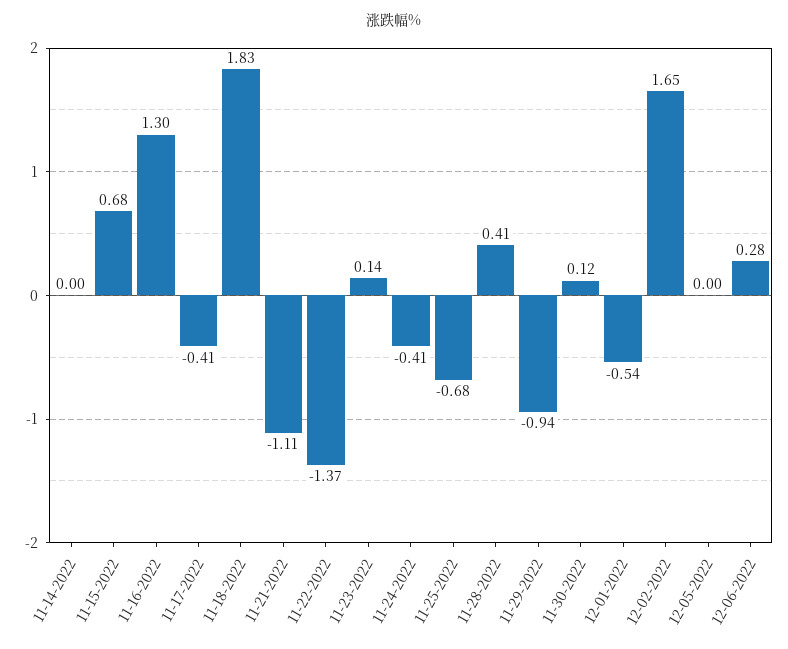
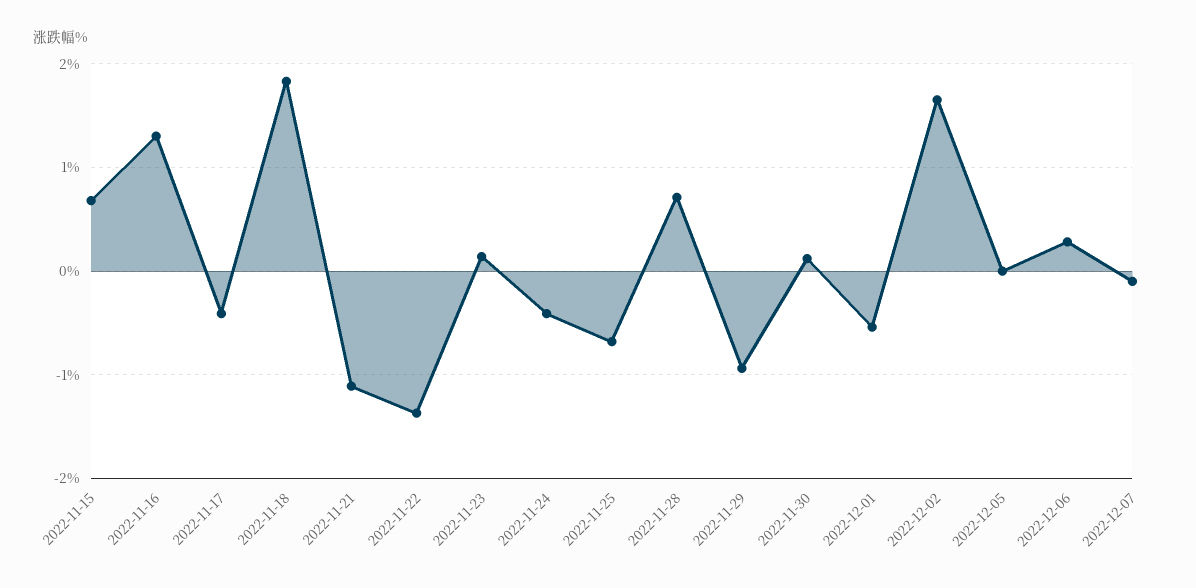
11-14-2022: 0 -> none
11-28-2022: 0.41 -> 0.7
2022-12-07: none -> -0.1

